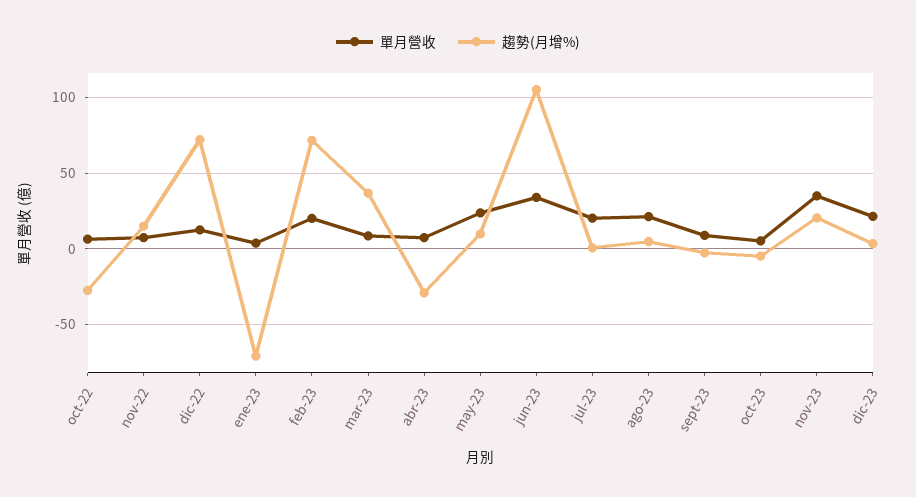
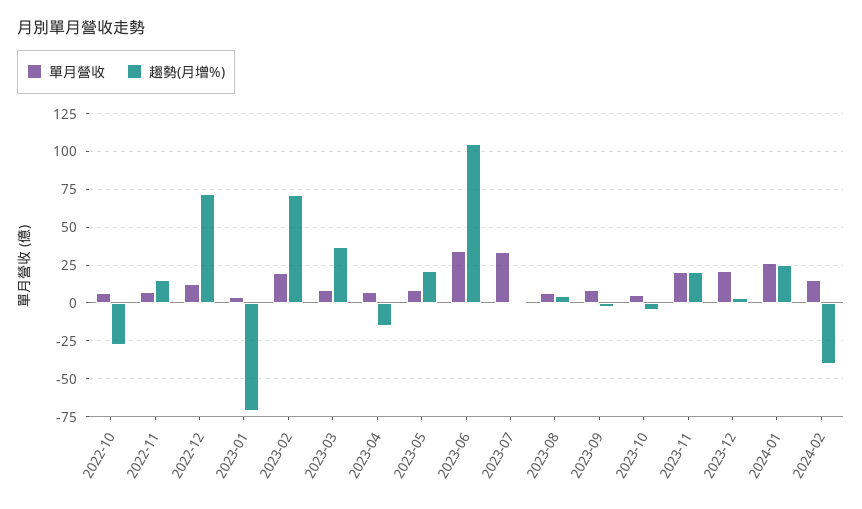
趨勢(月增%), abr-23: -30 -> -15
單月營收, may-23: 25 -> 10
趨勢(月增%), may-23: 10 -> 20
單月營收, jul-23: 20 -> 35
單月營收, ago-23: 20 -> 5
單月營收, nov-23: 35 -> 20
單月營收, 2024-01: none -> 25
趨勢(月增%), 2024-01: none -> 25
單月營收, 2024-02: none -> 15
趨勢(月增%), 2024-02: none -> -40

